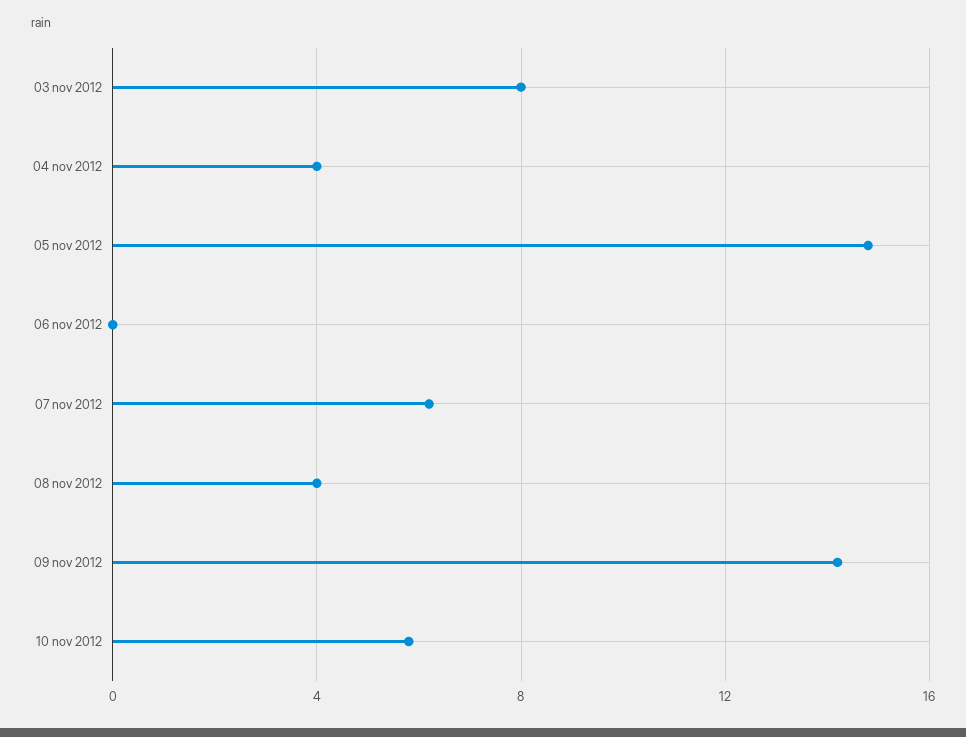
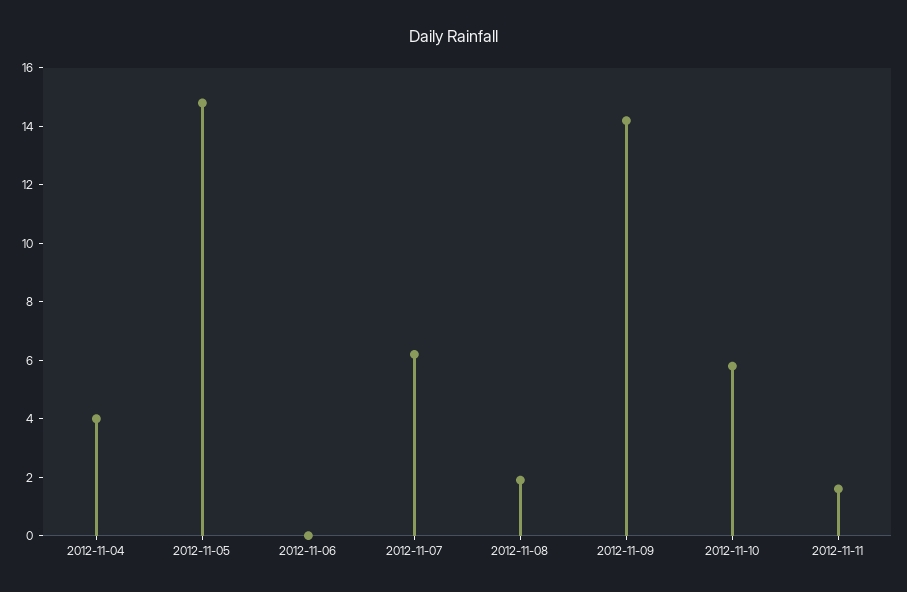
03 nov 2012: 8 -> none
08 nov 2012: 4 -> 2
2012-11-11: none -> 1.5

